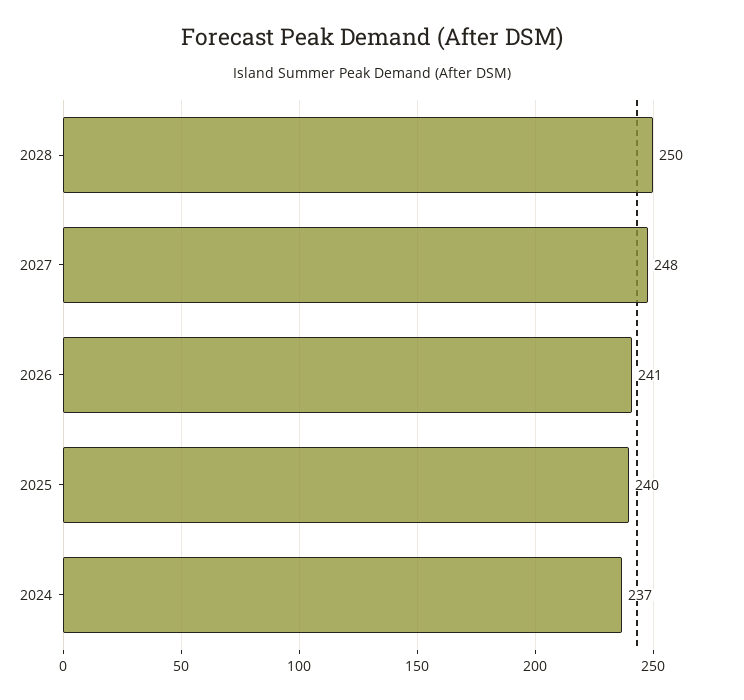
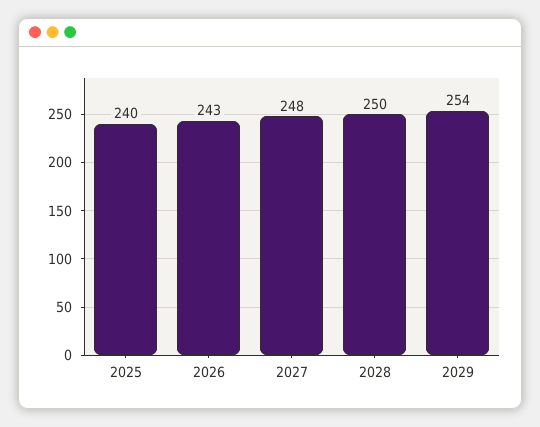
2026: 241 -> 243
2024: 237 -> none
2029: none -> 254

